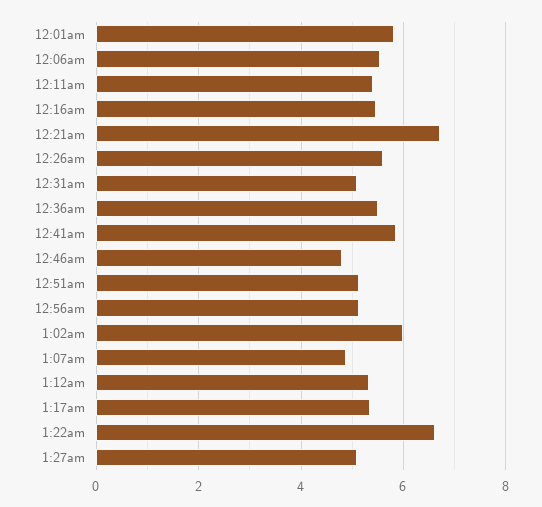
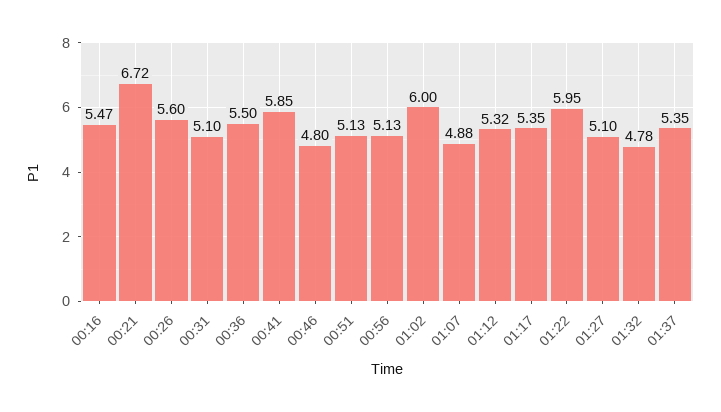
12:01am: 5.8 -> none
12:06am: 5.6 -> none
12:11am: 5.4 -> none
1:22am: 6.6 -> 5.95
01:32: none -> 4.78
01:37: none -> 5.35

